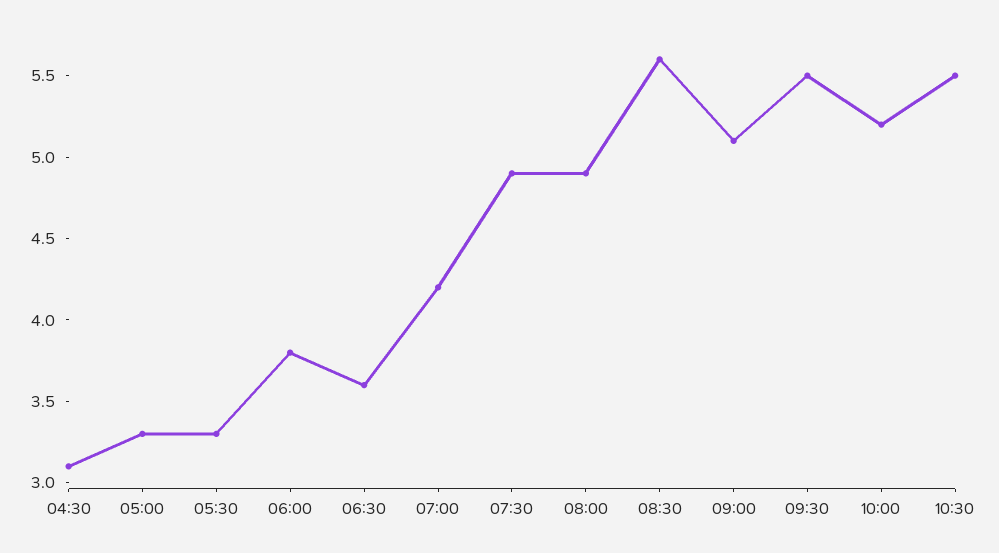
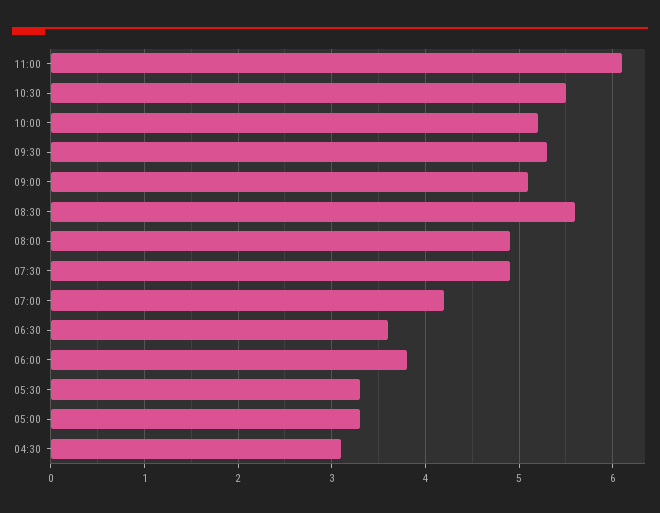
09:30: 5.5 -> 5.3
11:00: none -> 6.1

